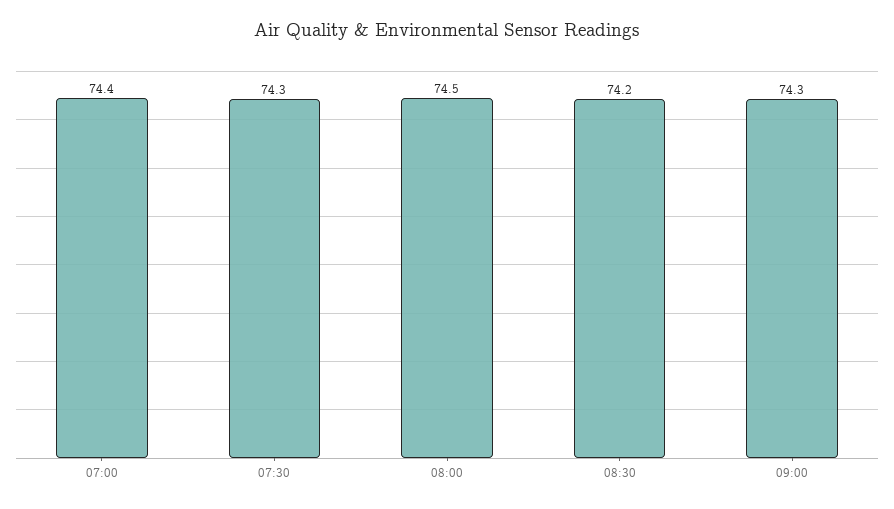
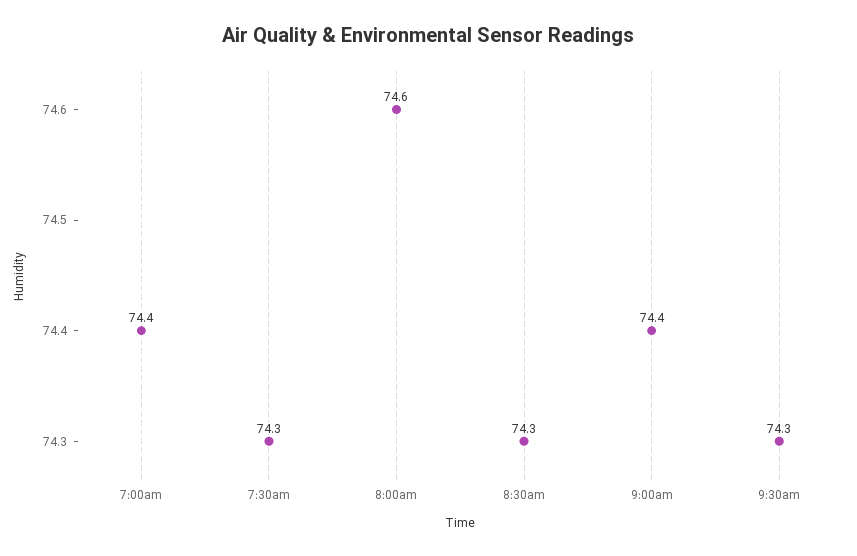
08:00: 74.5 -> 74.6
08:30: 74.2 -> 74.3
09:00: 74.3 -> 74.4
9:30am: none -> 74.3

